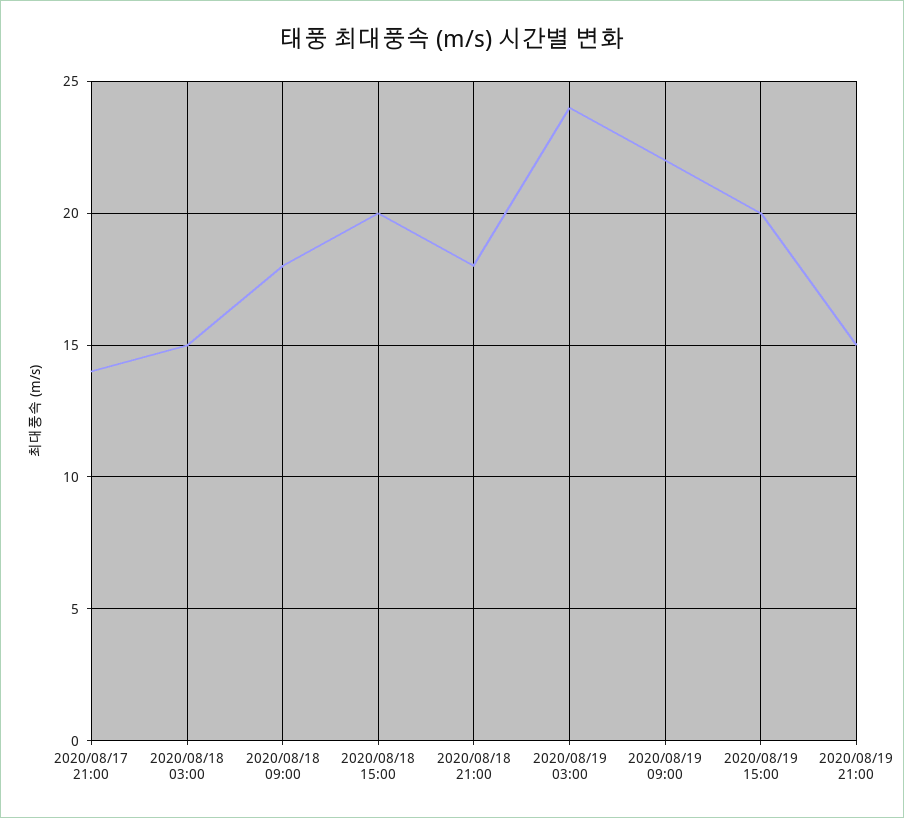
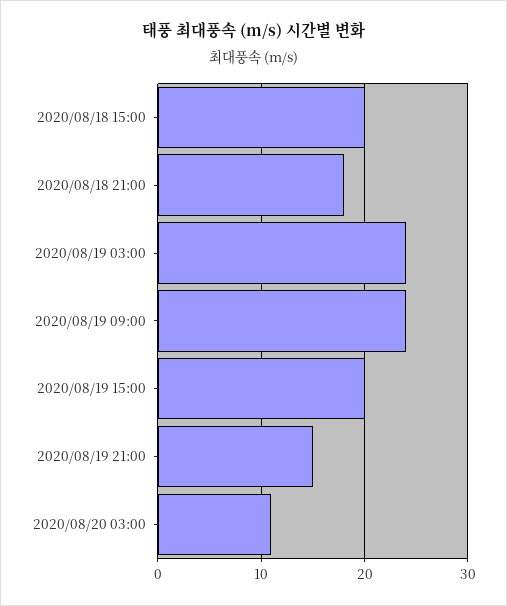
2020/08/17 21:00: 14 -> none
2020/08/18 03:00: 15 -> none
2020/08/18 09:00: 18 -> none
2020/08/19 09:00: 22 -> 24
2020/08/20 03:00: none -> 11

